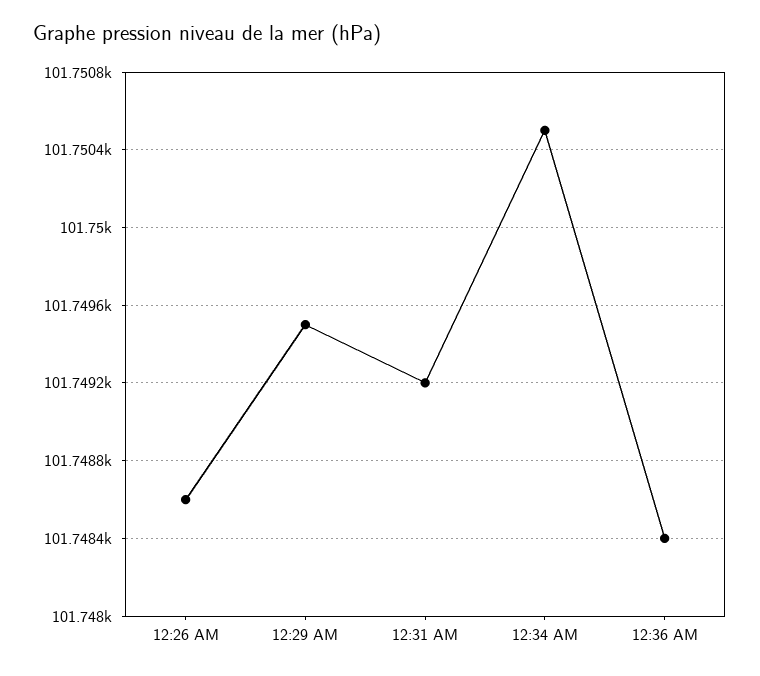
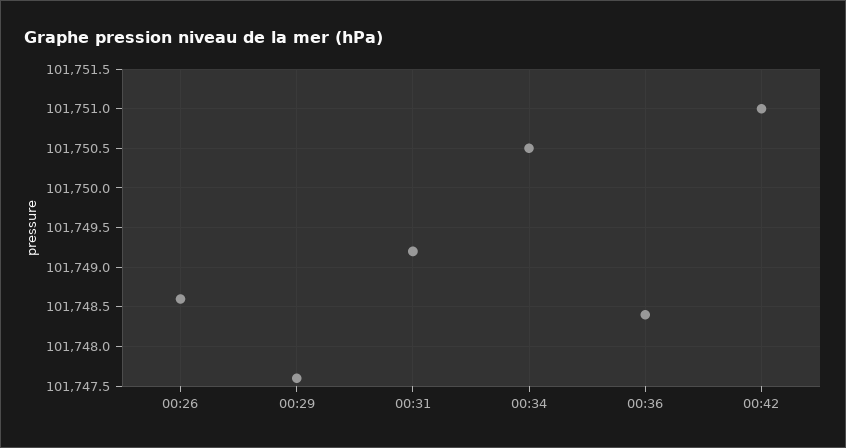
12:29 AM: 101749.5 -> 101747.6
00:42: none -> 101751

